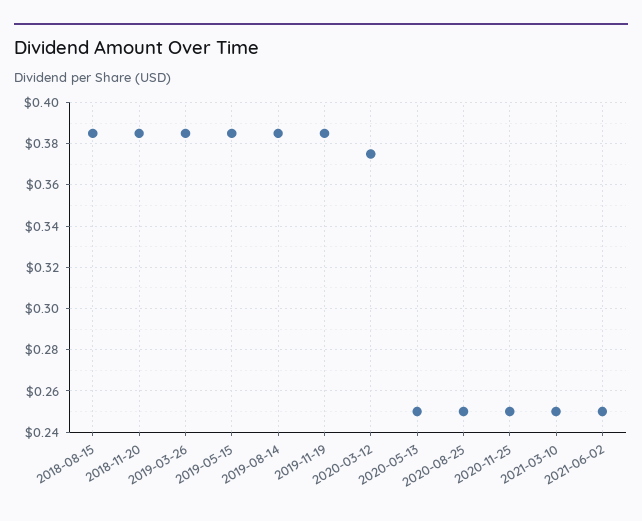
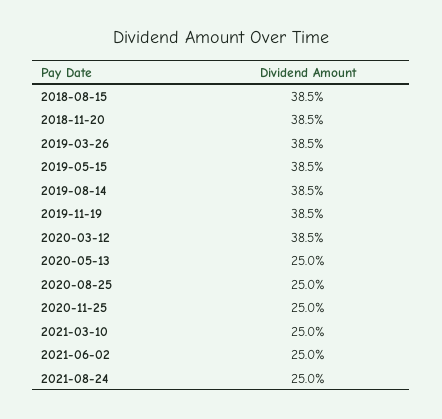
2020-03-12: 0.375 -> 0.385
2021-08-24: none -> 0.25

